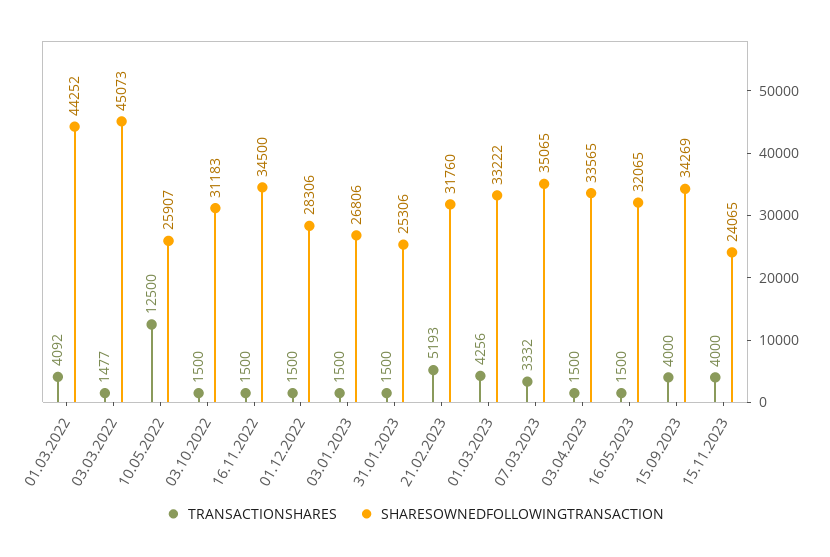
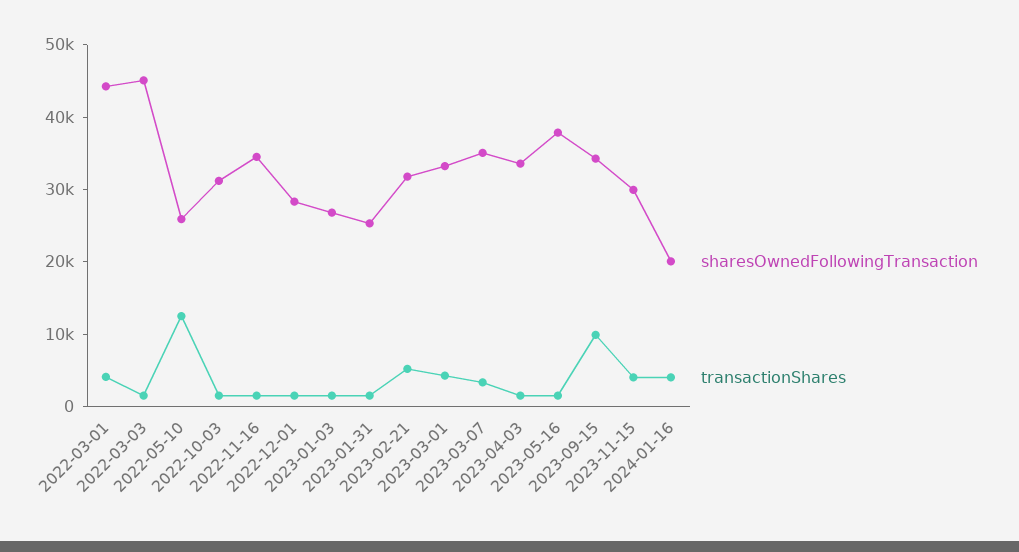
SHARESOWNEDFOLLOWINGTRANSACTION, 16.05.2023: 32065 -> 38000
TRANSACTIONSHARES, 15.09.2023: 4000 -> 10000
SHARESOWNEDFOLLOWINGTRANSACTION, 15.11.2023: 24065 -> 30000
SHARESOWNEDFOLLOWINGTRANSACTION, 2024-01-16: none -> 20000
TRANSACTIONSHARES, 2024-01-16: none -> 4000

